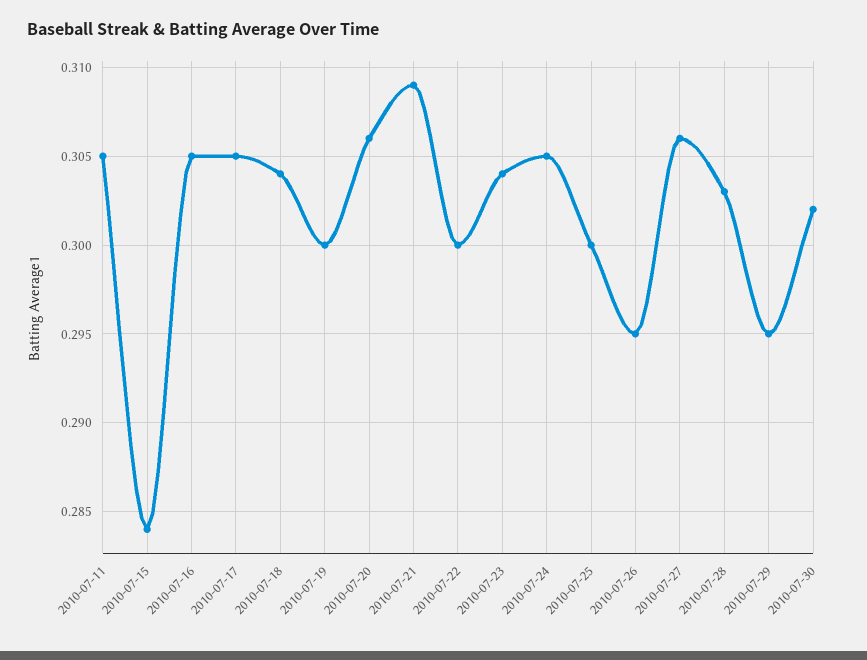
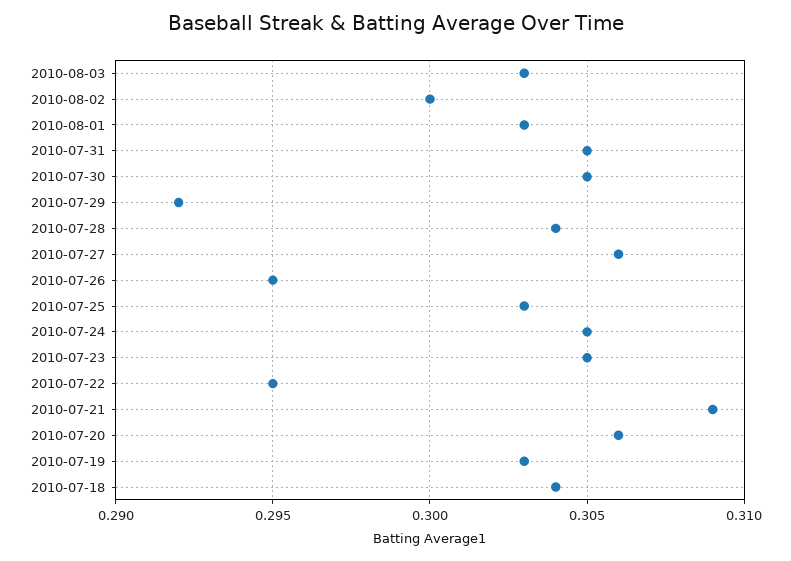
2010-07-11: 0.305 -> none
2010-07-15: 0.284 -> none
2010-07-16: 0.305 -> none
2010-07-17: 0.305 -> none
2010-07-19: 0.3 -> 0.303
2010-07-22: 0.3 -> 0.295
2010-07-23: 0.304 -> 0.305
2010-07-25: 0.3 -> 0.303
2010-07-28: 0.303 -> 0.304
2010-07-29: 0.295 -> 0.292
2010-07-30: 0.302 -> 0.305
2010-08-03: none -> 0.303
2010-08-02: none -> 0.3
2010-08-01: none -> 0.303
2010-07-31: none -> 0.305

